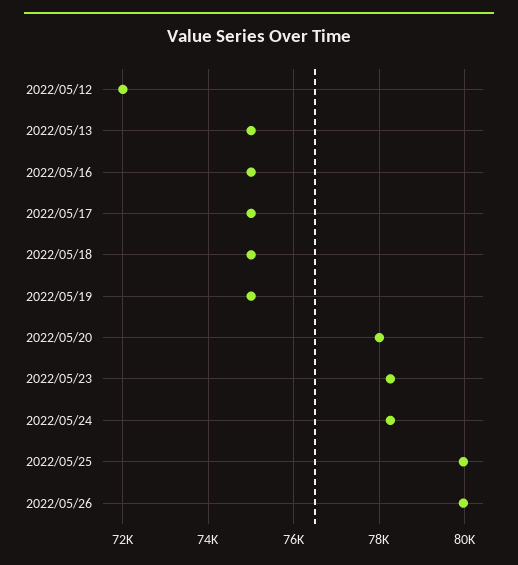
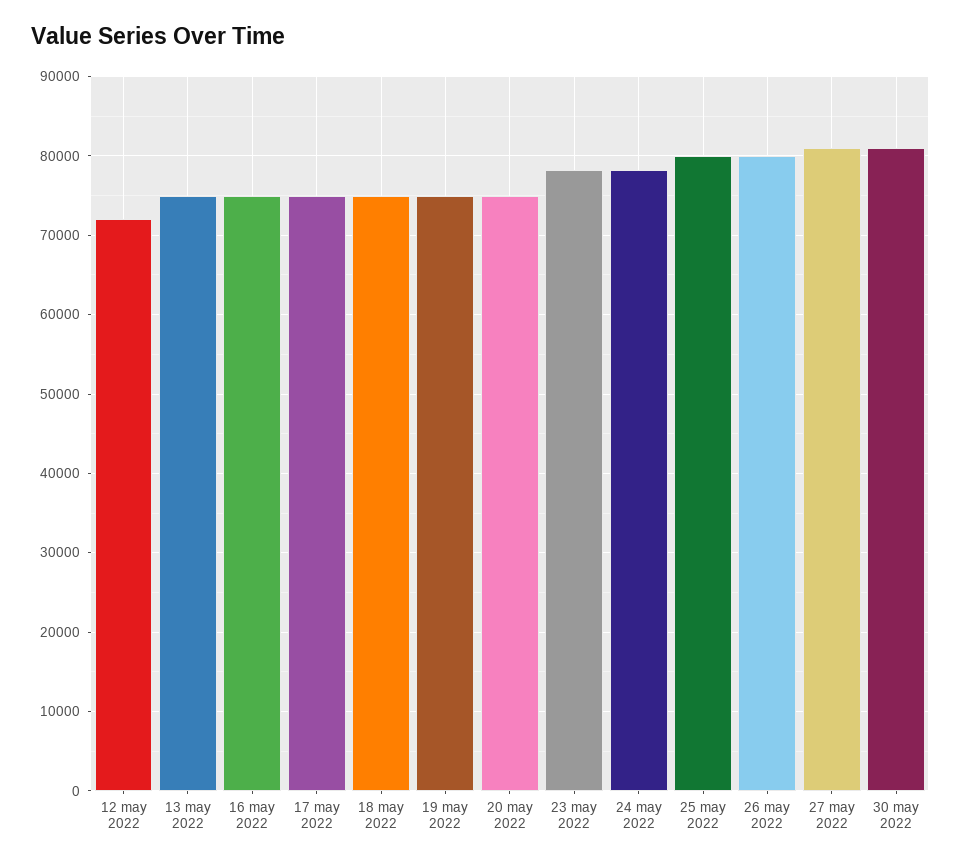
2022/05/20: 78000 -> 75000
27 may 2022: none -> 81000
30 may 2022: none -> 81000

